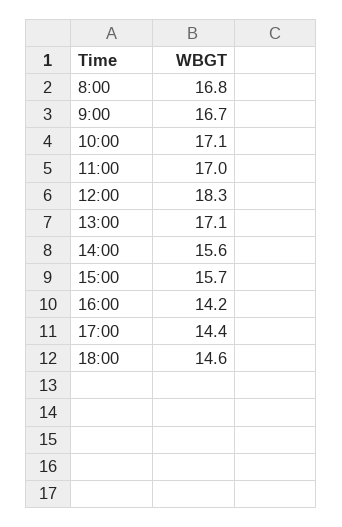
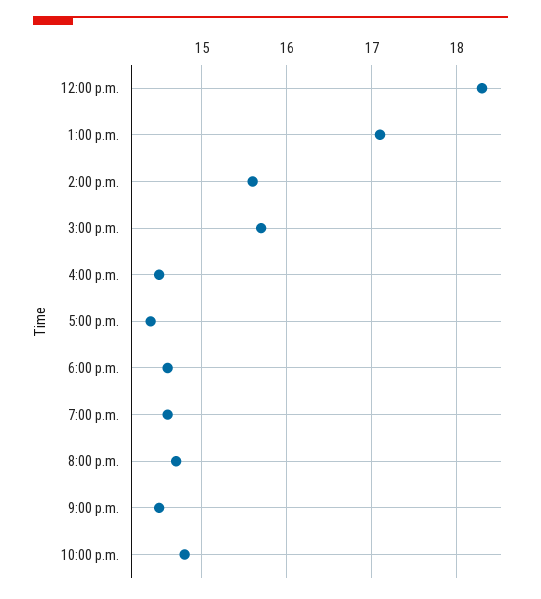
8:00: 16.8 -> none
9:00: 16.7 -> none
10:00: 17.1 -> none
11:00: 17 -> none
16:00: 14.2 -> 14.5
7:00 p.m.: none -> 14.6
8:00 p.m.: none -> 14.7
9:00 p.m.: none -> 14.5
10:00 p.m.: none -> 14.8

